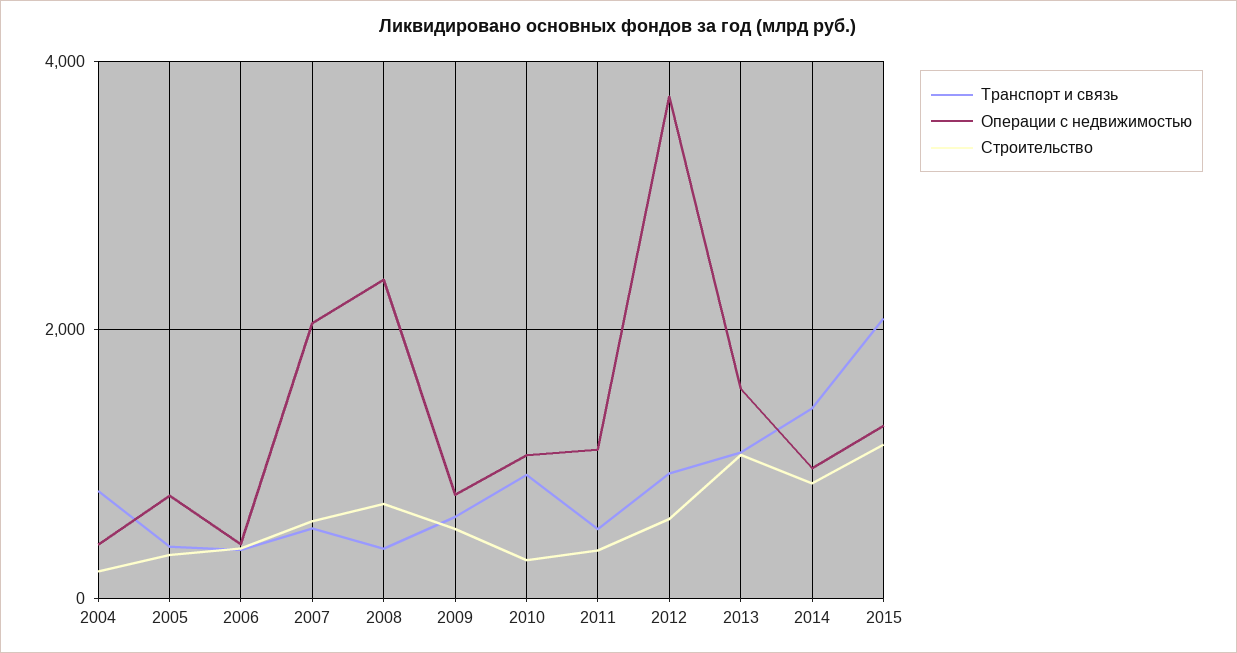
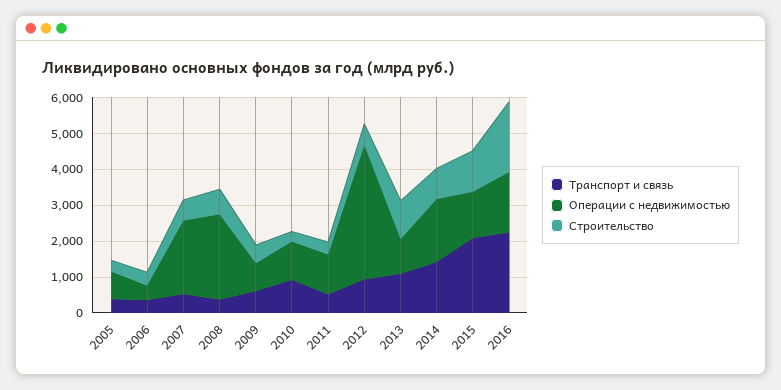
Транспорт и связь, 2004: 800 -> none
Операции с недвижимостью, 2004: 400 -> none
Строительство, 2004: 200 -> none
Операции с недвижимостью, 2013: 1600 -> 1000
Операции с недвижимостью, 2014: 1000 -> 1750
Транспорт и связь, 2016: none -> 2250
Операции с недвижимостью, 2016: none -> 1750
Строительство, 2016: none -> 2000

